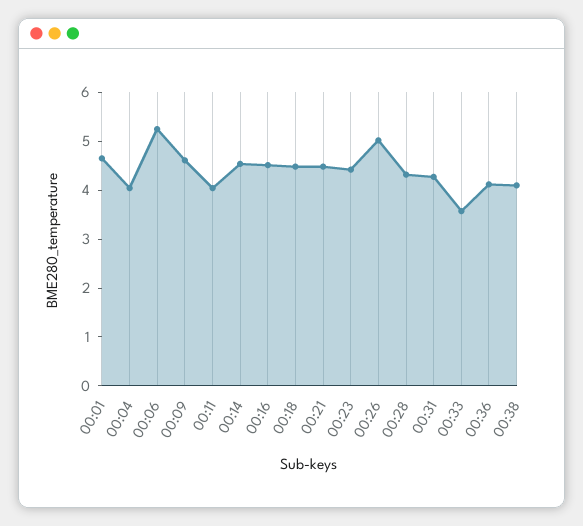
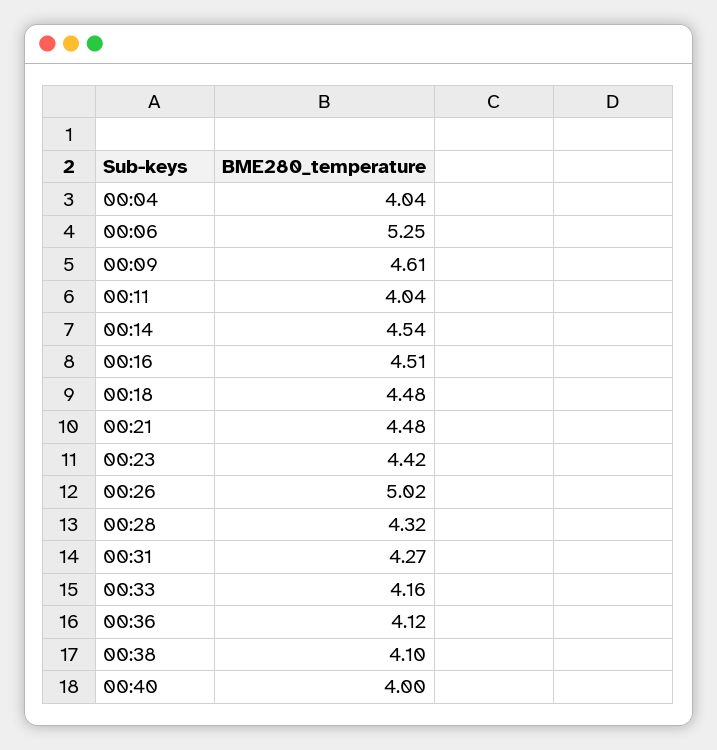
00:01: 4.6 -> none
00:33: 3.6 -> 4.16
00:40: none -> 4

